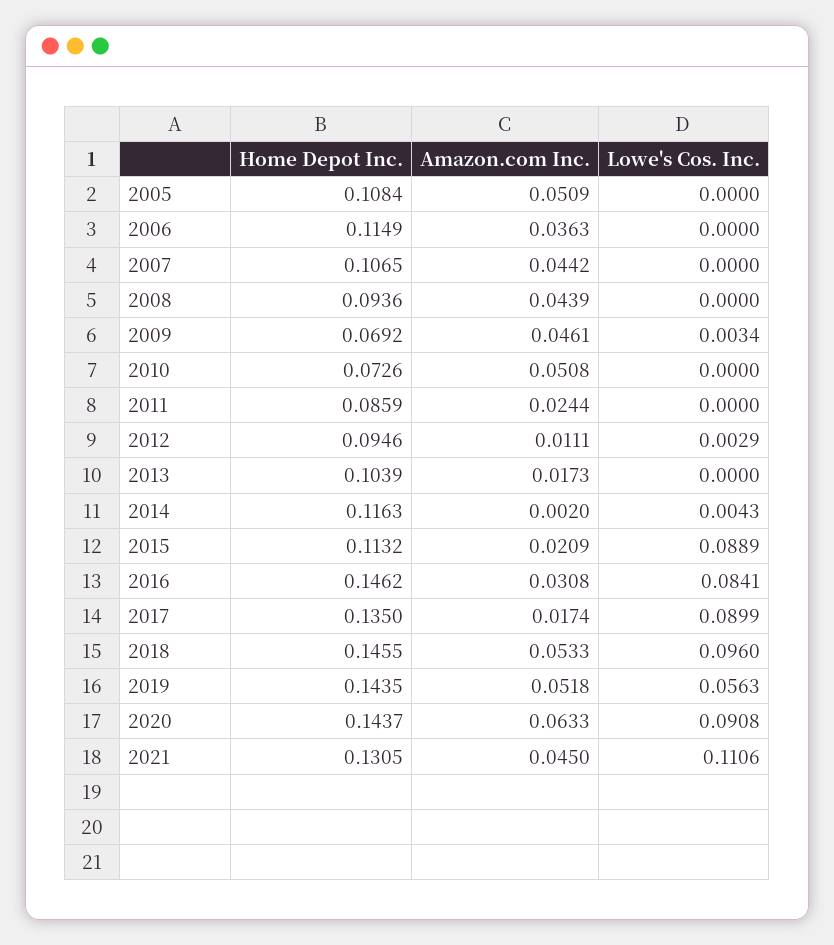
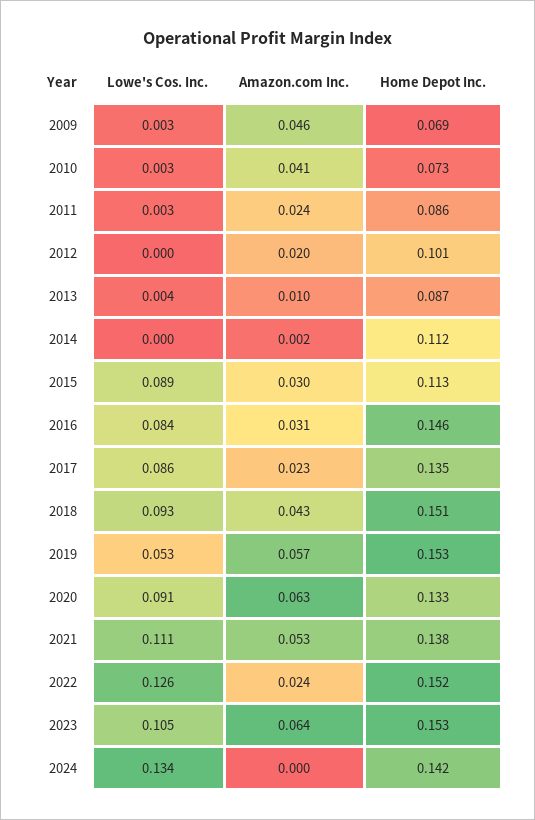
Home Depot Inc., 2005: 0.1084 -> none
Amazon.com Inc., 2005: 0.0509 -> none
Lowe's Cos. Inc., 2005: 0 -> none
Home Depot Inc., 2006: 0.1149 -> none
Amazon.com Inc., 2006: 0.0363 -> none
Lowe's Cos. Inc., 2006: 0 -> none
Home Depot Inc., 2007: 0.1065 -> none
Amazon.com Inc., 2007: 0.0442 -> none
Lowe's Cos. Inc., 2007: 0 -> none
Home Depot Inc., 2008: 0.0936 -> none
Amazon.com Inc., 2008: 0.0439 -> none
Lowe's Cos. Inc., 2008: 0 -> none
Amazon.com Inc., 2010: 0.0508 -> 0.041
Lowe's Cos. Inc., 2010: 0 -> 0.003
Lowe's Cos. Inc., 2011: 0 -> 0.003
Home Depot Inc., 2012: 0.0946 -> 0.101
Amazon.com Inc., 2012: 0.0111 -> 0.02
Lowe's Cos. Inc., 2012: 0.0029 -> 0
Home Depot Inc., 2013: 0.1039 -> 0.087
Amazon.com Inc., 2013: 0.0173 -> 0.01
Lowe's Cos. Inc., 2013: 0 -> 0.004
Home Depot Inc., 2014: 0.1163 -> 0.112
Lowe's Cos. Inc., 2014: 0.0043 -> 0
Amazon.com Inc., 2015: 0.0209 -> 0.03
Amazon.com Inc., 2017: 0.0174 -> 0.023
Lowe's Cos. Inc., 2017: 0.0899 -> 0.086
Home Depot Inc., 2018: 0.1455 -> 0.151
Amazon.com Inc., 2018: 0.0533 -> 0.043
Lowe's Cos. Inc., 2018: 0.096 -> 0.093
Home Depot Inc., 2019: 0.1435 -> 0.153
Amazon.com Inc., 2019: 0.0518 -> 0.057
Lowe's Cos. Inc., 2019: 0.0563 -> 0.053
Home Depot Inc., 2020: 0.1437 -> 0.133
Home Depot Inc., 2021: 0.1305 -> 0.138
Amazon.com Inc., 2021: 0.045 -> 0.053
Lowe's Cos. Inc., 2022: none -> 0.126
Amazon.com Inc., 2022: none -> 0.024
Home Depot Inc., 2022: none -> 0.152
Lowe's Cos. Inc., 2023: none -> 0.105
Amazon.com Inc., 2023: none -> 0.064
Home Depot Inc., 2023: none -> 0.153
Lowe's Cos. Inc., 2024: none -> 0.134
Amazon.com Inc., 2024: none -> 0
Home Depot Inc., 2024: none -> 0.142

